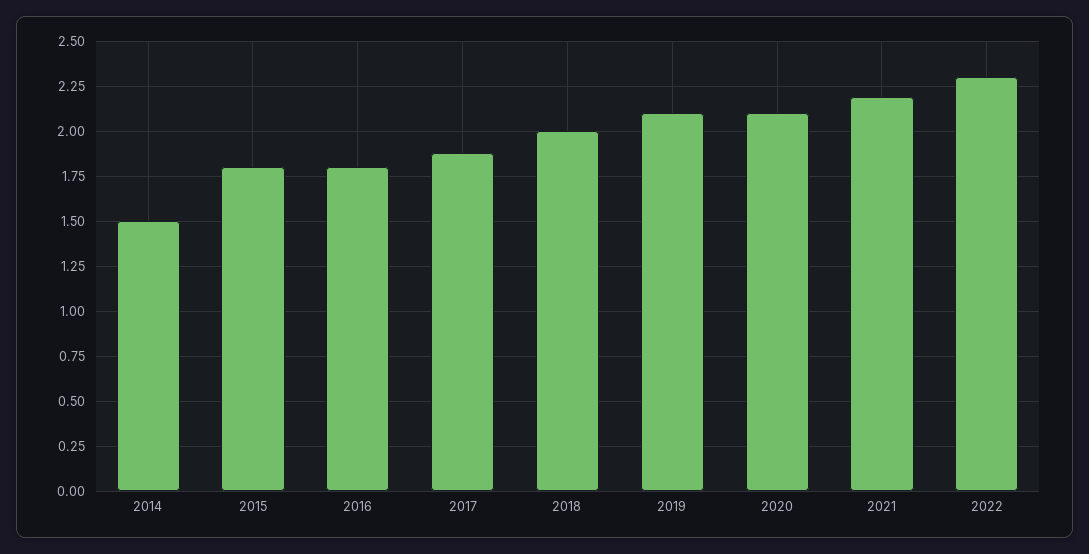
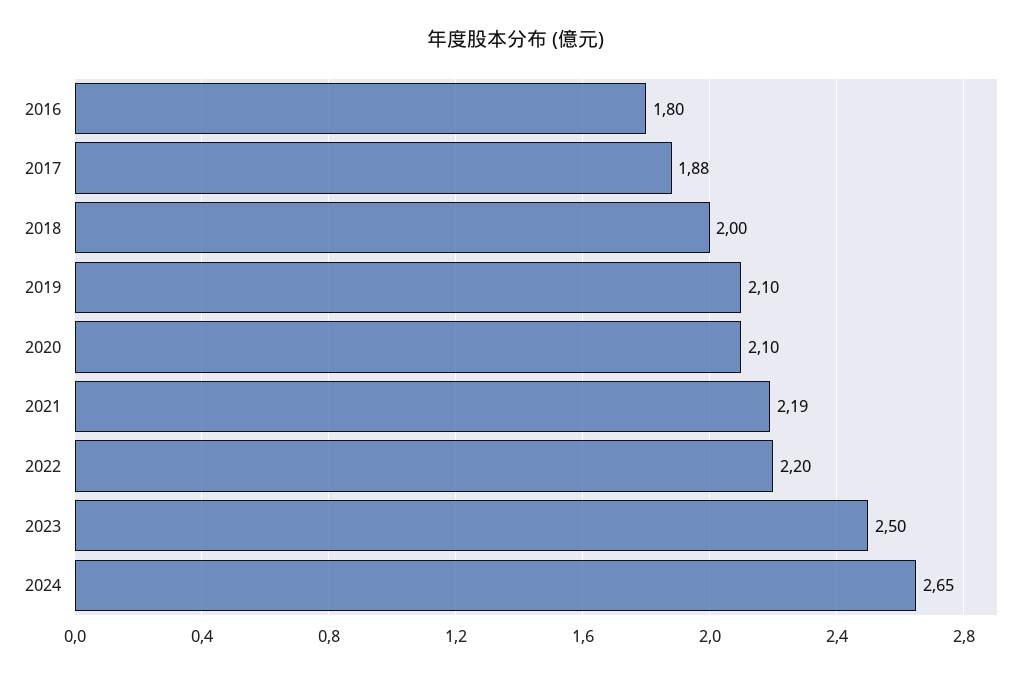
2014: 1.5 -> none
2015: 1.8 -> none
2022: 2.3 -> 2.2
2023: none -> 2.5
2024: none -> 2.65

